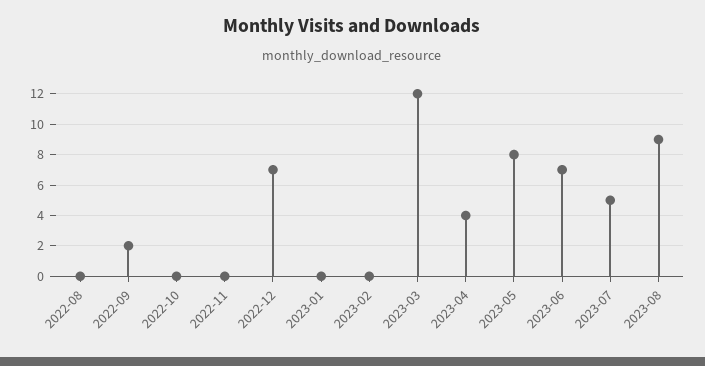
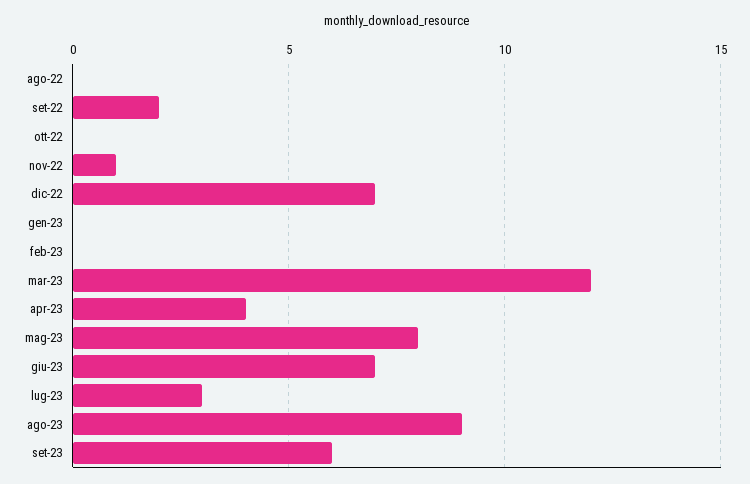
2022-11: 0 -> 1
2023-07: 5 -> 3
set-23: none -> 6

